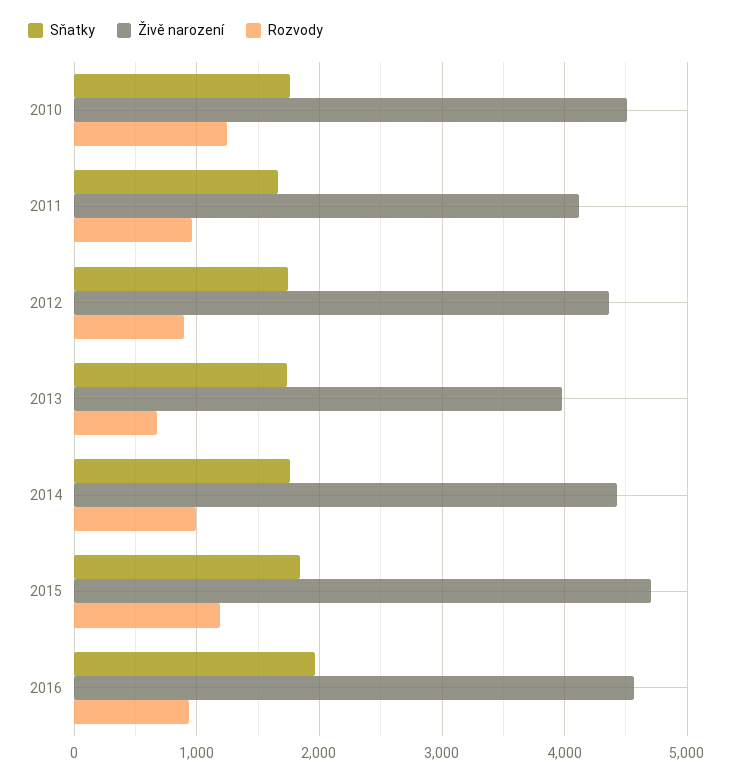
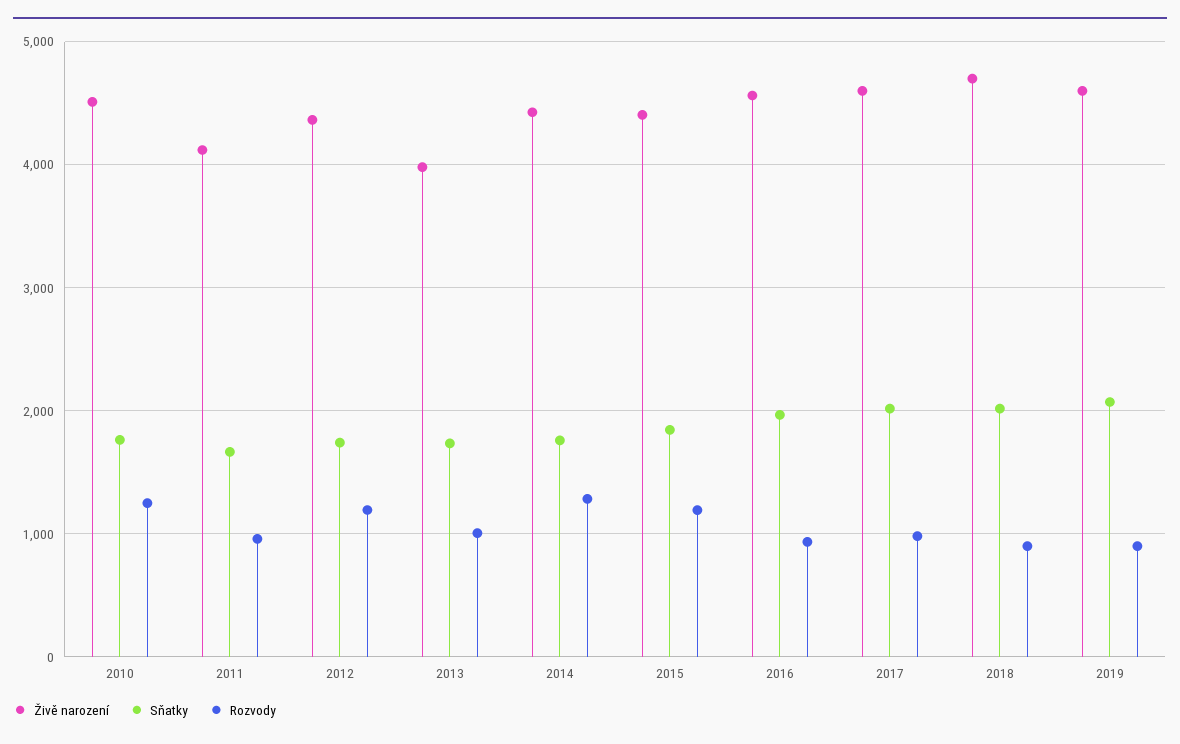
Rozvody, 2012: 900 -> 1200
Rozvody, 2013: 700 -> 1000
Rozvody, 2014: 1000 -> 1300
Živě narození, 2015: 4700 -> 4400
Živě narození, 2017: none -> 4600
Sňatky, 2017: none -> 2000
Rozvody, 2017: none -> 1000
Živě narození, 2018: none -> 4700
Sňatky, 2018: none -> 2000
Rozvody, 2018: none -> 900
Živě narození, 2019: none -> 4600
Sňatky, 2019: none -> 2100
Rozvody, 2019: none -> 900

